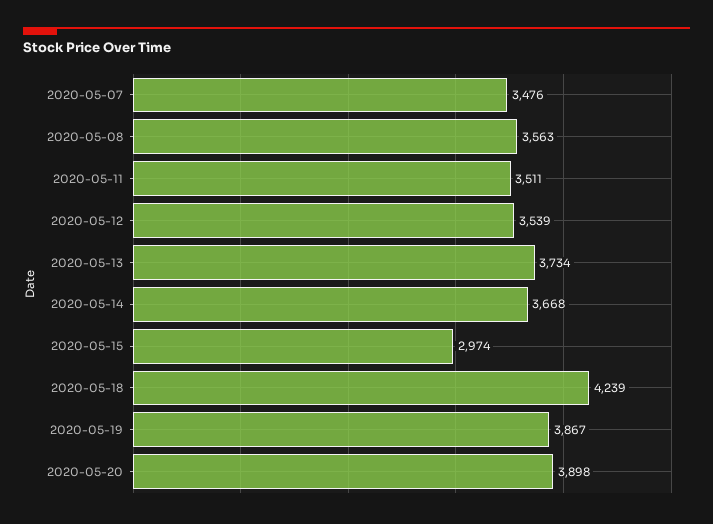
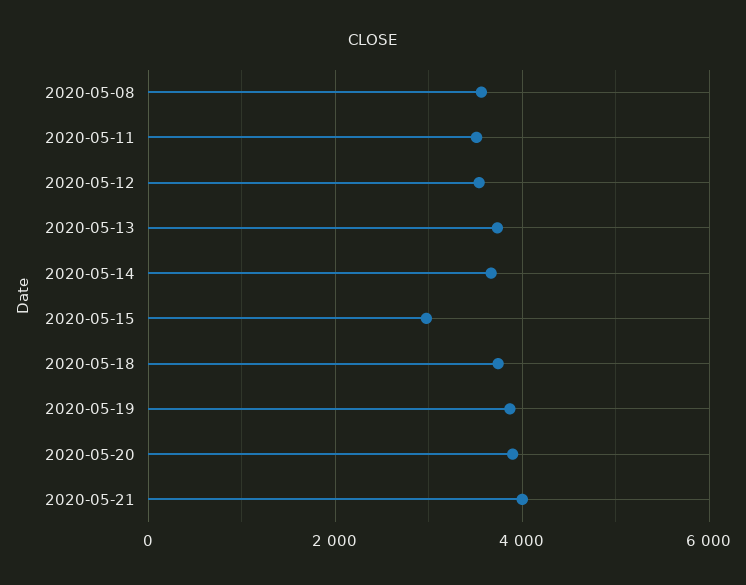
2020-05-07: 3476 -> none
2020-05-18: 4239 -> 3800
2020-05-21: none -> 4000

